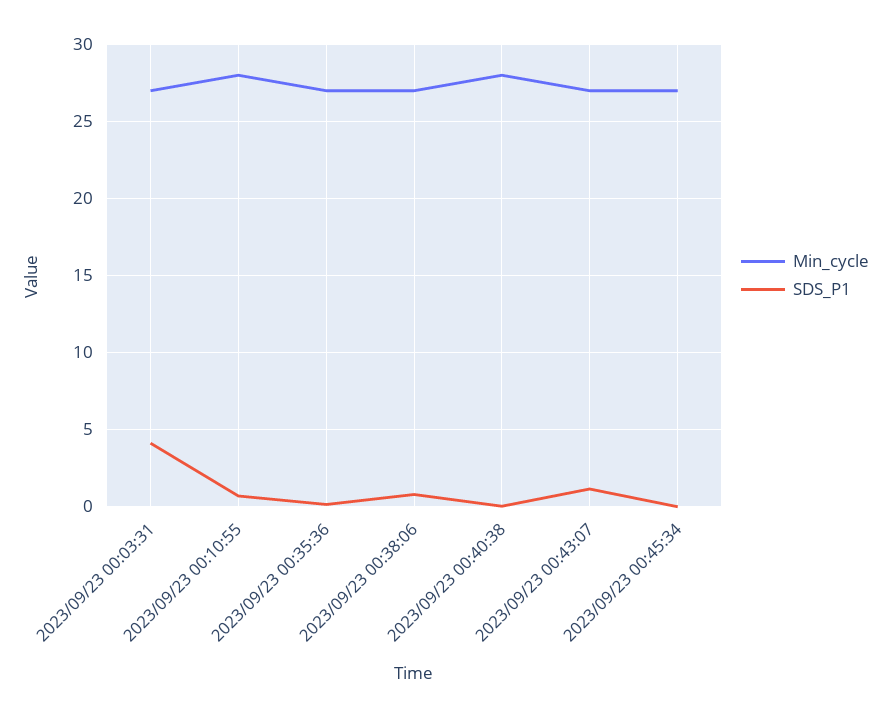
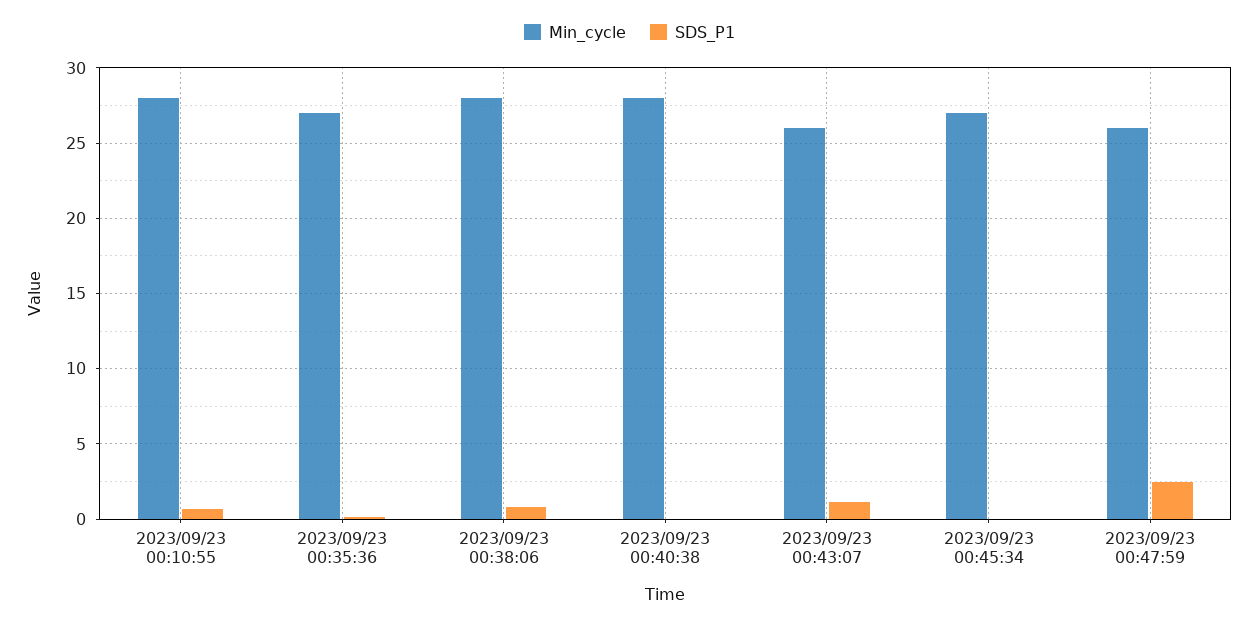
Min_cycle, 2023/09/23 00:03:31: 27 -> none
SDS_P1, 2023/09/23 00:03:31: 4 -> none
Min_cycle, 2023/09/23 00:38:06: 27 -> 28
Min_cycle, 2023/09/23 00:43:07: 27 -> 26
Min_cycle, 2023/09/23 00:47:59: none -> 26
SDS_P1, 2023/09/23 00:47:59: none -> 2.5

